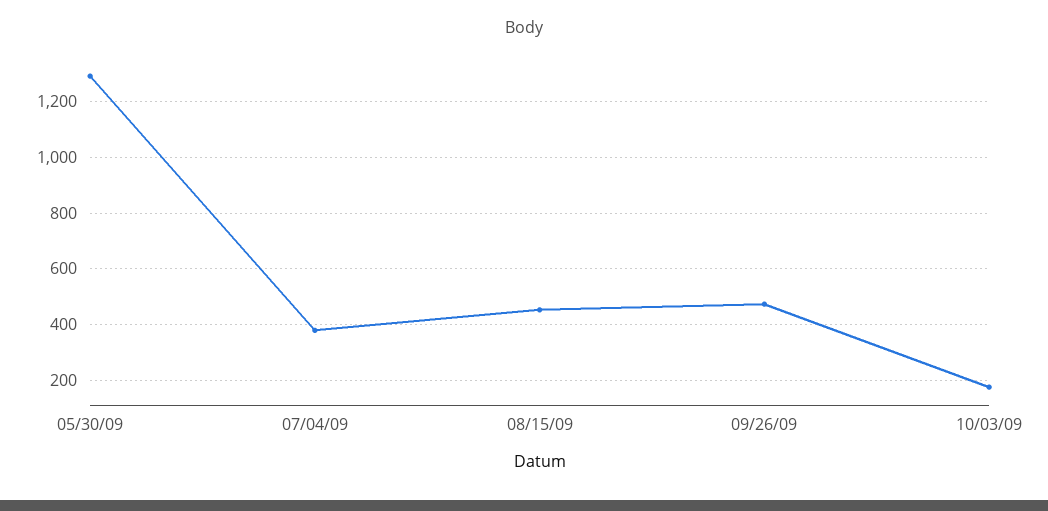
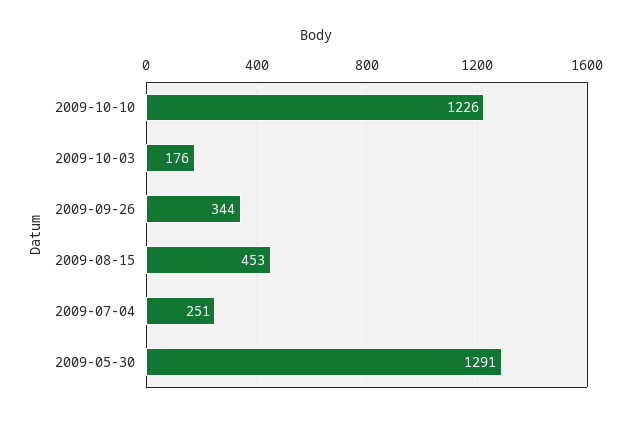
07/04/09: 375 -> 251
09/26/09: 475 -> 344
2009-10-10: none -> 1226

